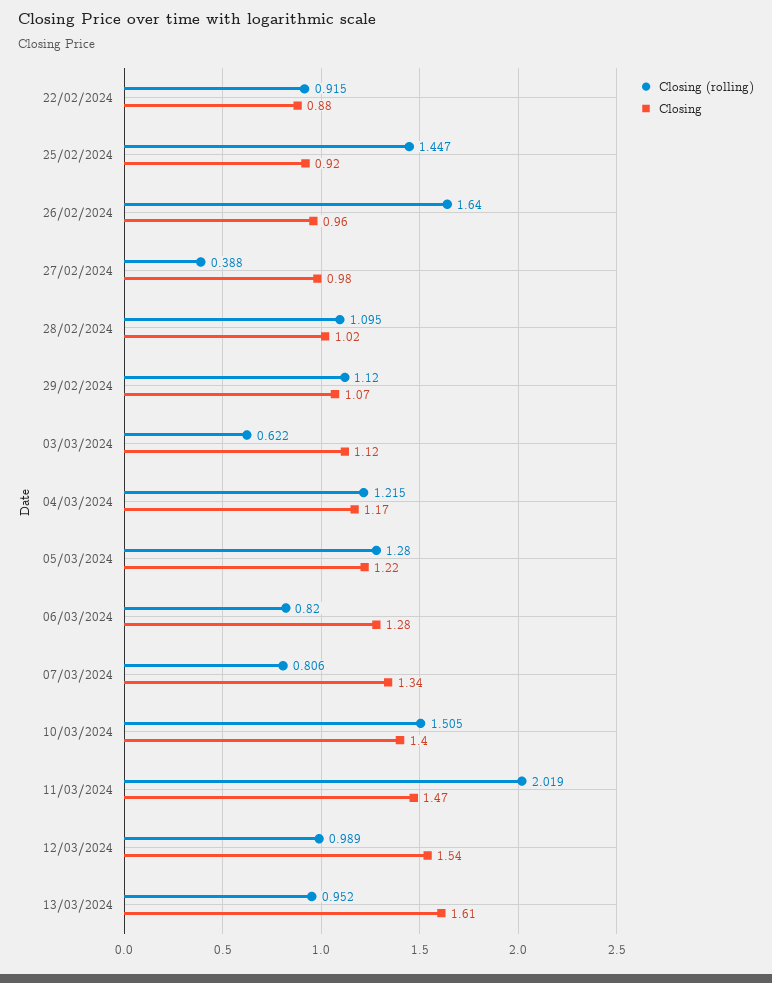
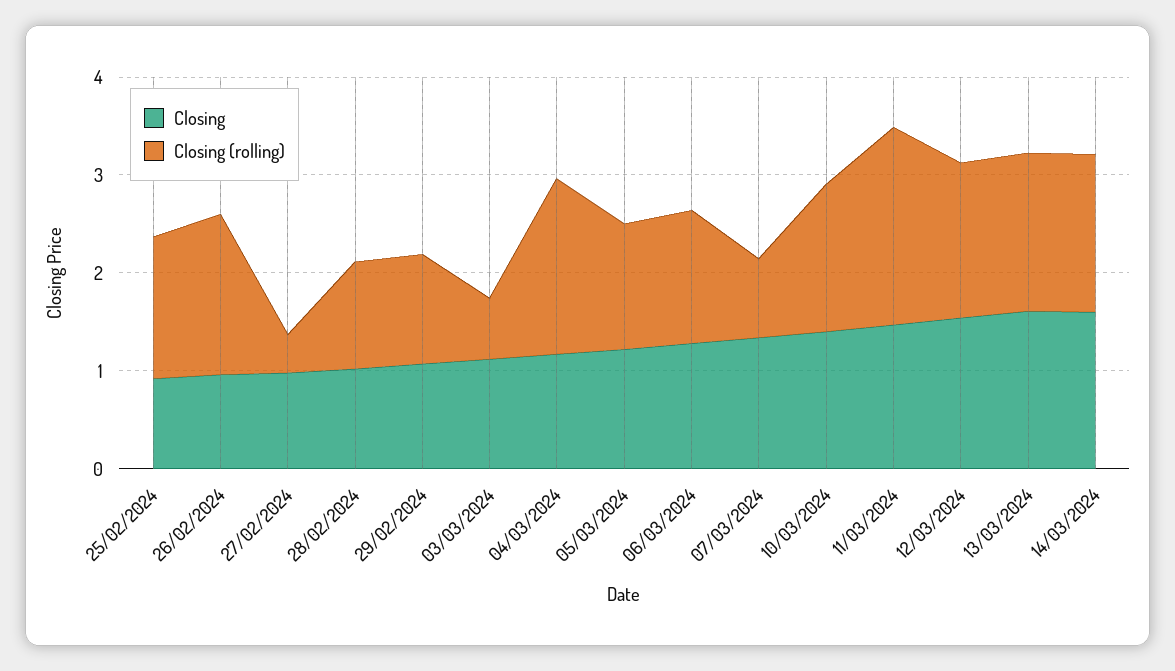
Closing (rolling), 22/02/2024: 0.915 -> none
Closing, 22/02/2024: 0.88 -> none
Closing (rolling), 04/03/2024: 1.215 -> 1.8
Closing (rolling), 06/03/2024: 0.82 -> 1.4
Closing (rolling), 12/03/2024: 0.989 -> 1.6
Closing (rolling), 13/03/2024: 0.952 -> 1.6
Closing, 14/03/2024: none -> 1.6
Closing (rolling), 14/03/2024: none -> 1.6

